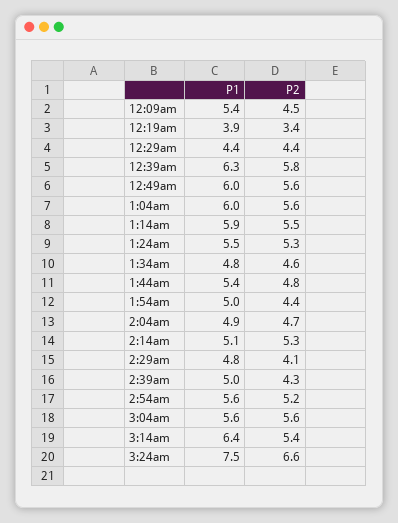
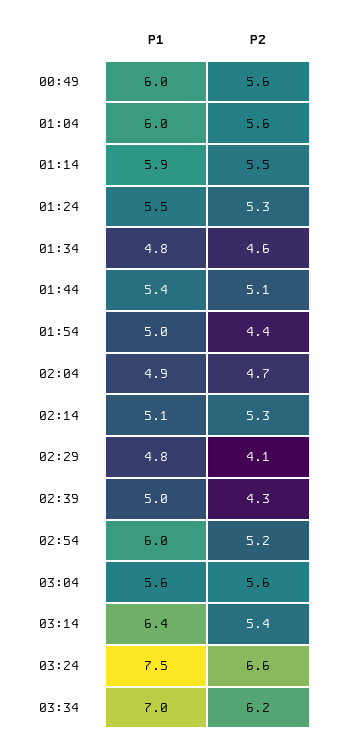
P1, 12:09am: 5.4 -> none
P2, 12:09am: 4.5 -> none
P1, 12:19am: 3.9 -> none
P2, 12:19am: 3.4 -> none
P1, 12:29am: 4.4 -> none
P2, 12:29am: 4.4 -> none
P1, 12:39am: 6.3 -> none
P2, 12:39am: 5.8 -> none
P2, 1:44am: 4.8 -> 5.1
P1, 2:54am: 5.6 -> 6
P1, 03:34: none -> 7
P2, 03:34: none -> 6.2

